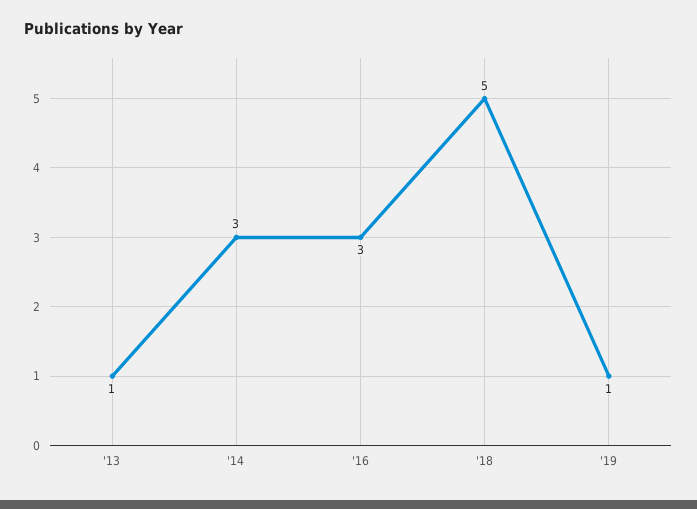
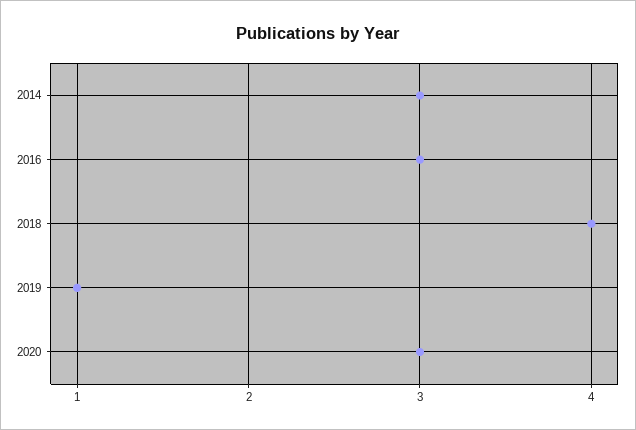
'13: 1 -> none
'18: 5 -> 4
2020: none -> 3

